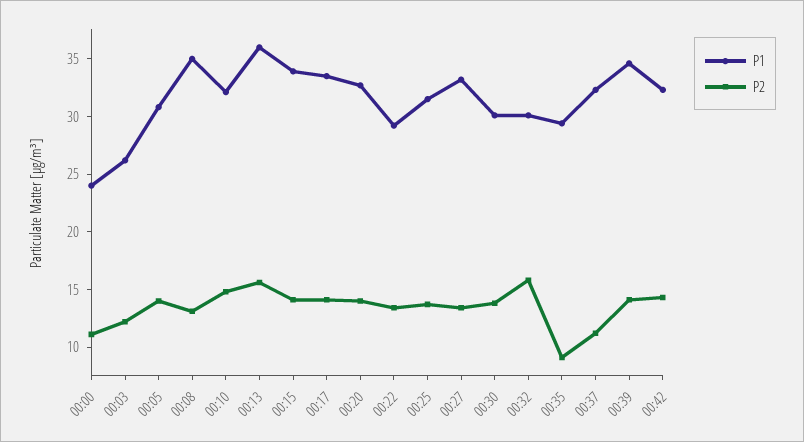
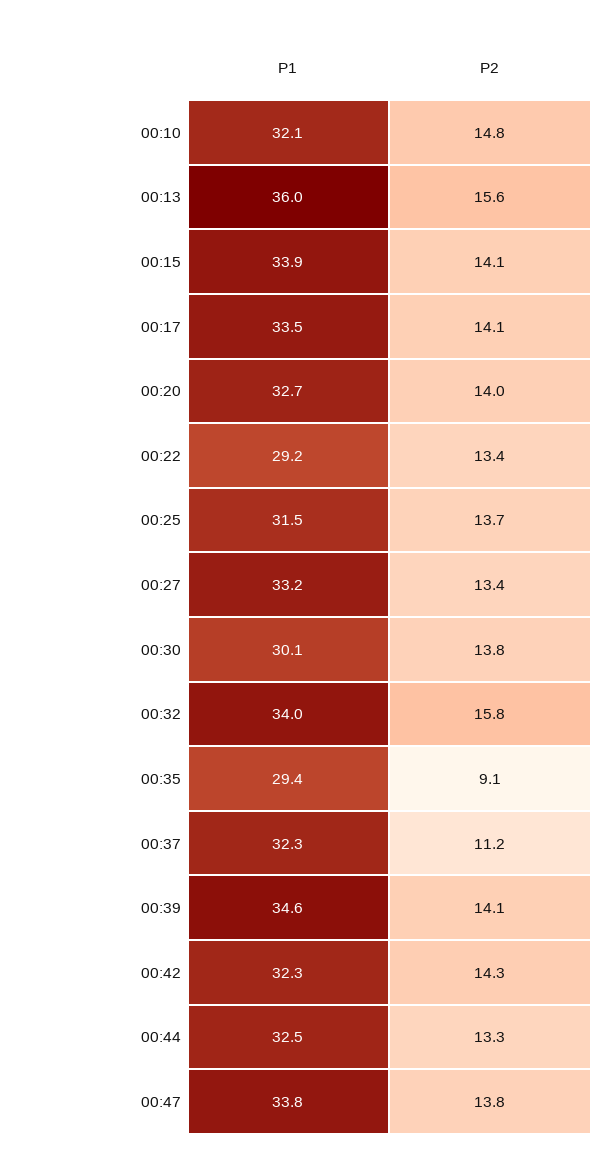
P1, 00:00: 24 -> none
P2, 00:00: 11 -> none
P1, 00:03: 26 -> none
P2, 00:03: 12 -> none
P1, 00:05: 31 -> none
P2, 00:05: 14 -> none
P1, 00:08: 35 -> none
P2, 00:08: 13 -> none
P1, 00:32: 30 -> 34
P1, 00:44: none -> 32.5
P2, 00:44: none -> 13.3
P1, 00:47: none -> 33.8
P2, 00:47: none -> 13.8

